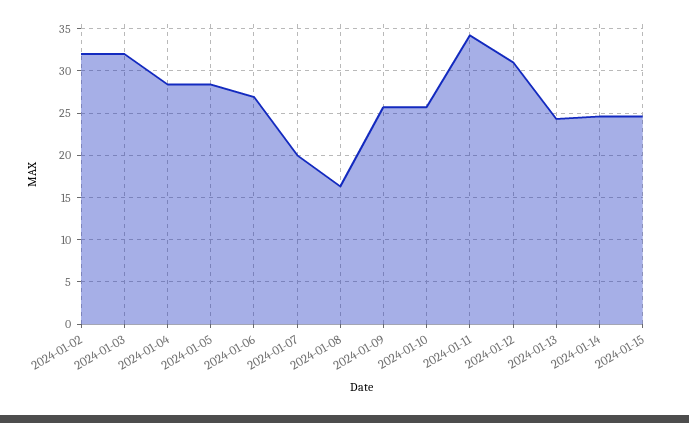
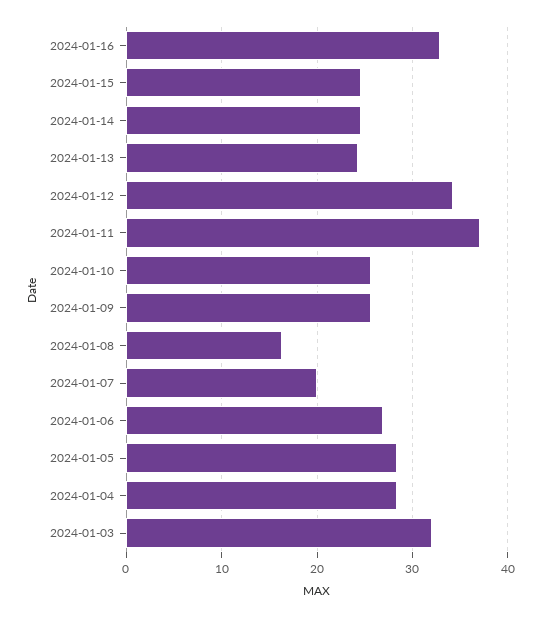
2024-01-02: 32 -> none
2024-01-11: 34 -> 37
2024-01-12: 31 -> 34
2024-01-16: none -> 33

